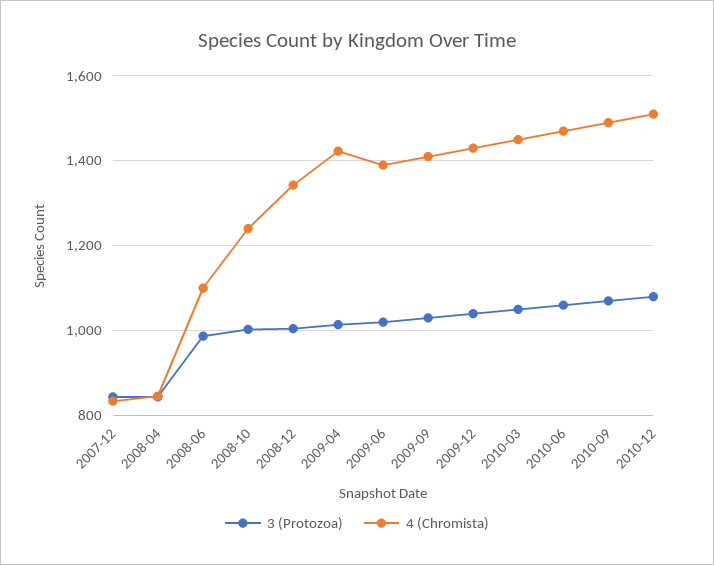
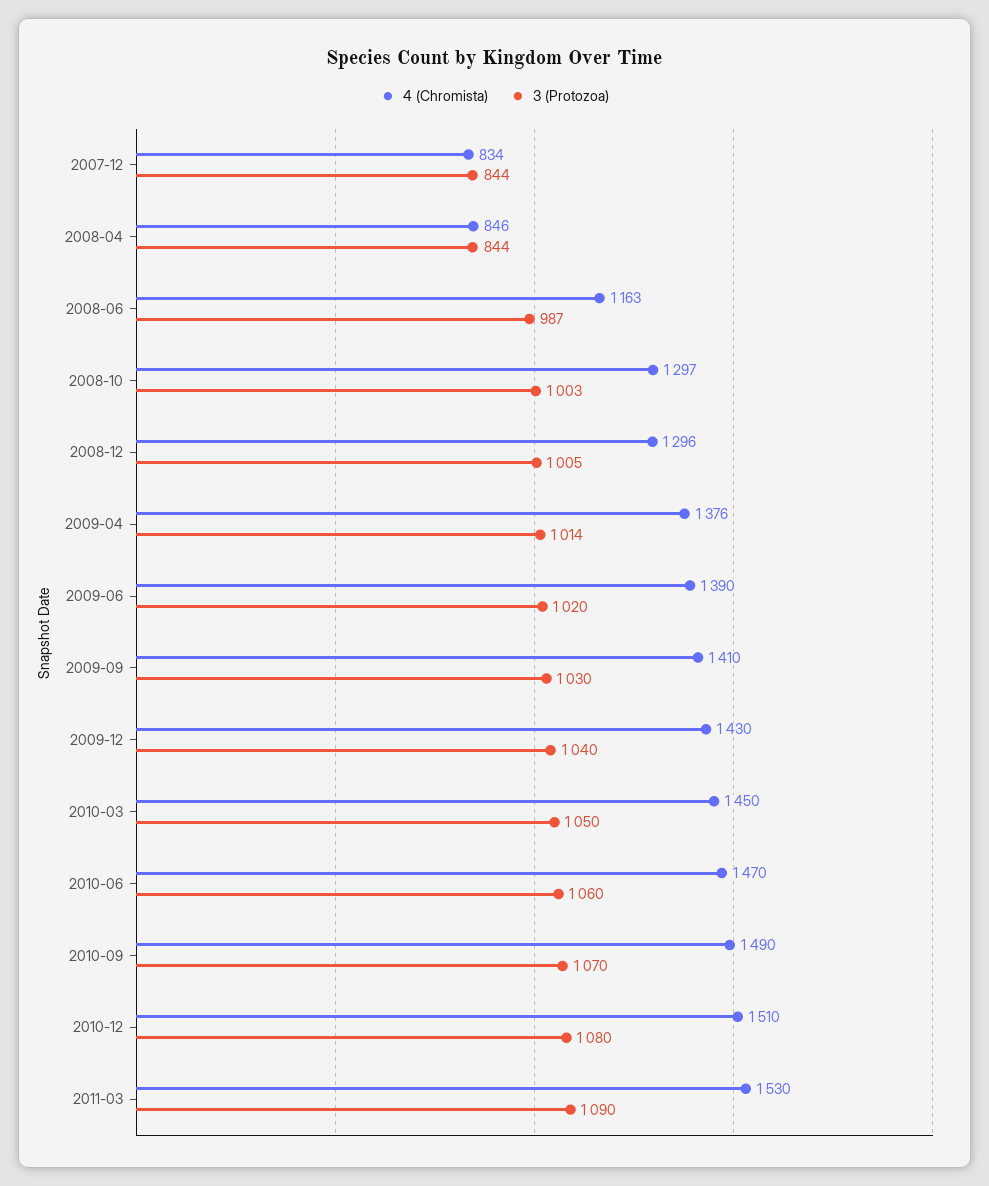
4 (Chromista), 2008-06: 1100 -> 1163
4 (Chromista), 2008-10: 1240 -> 1297
4 (Chromista), 2008-12: 1340 -> 1296
4 (Chromista), 2009-04: 1420 -> 1376
4 (Chromista), 2011-03: none -> 1530
3 (Protozoa), 2011-03: none -> 1090

